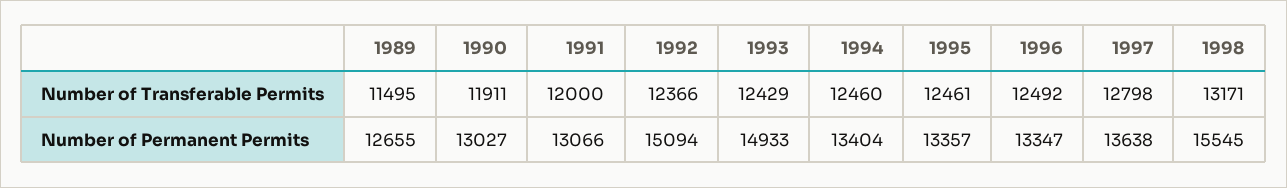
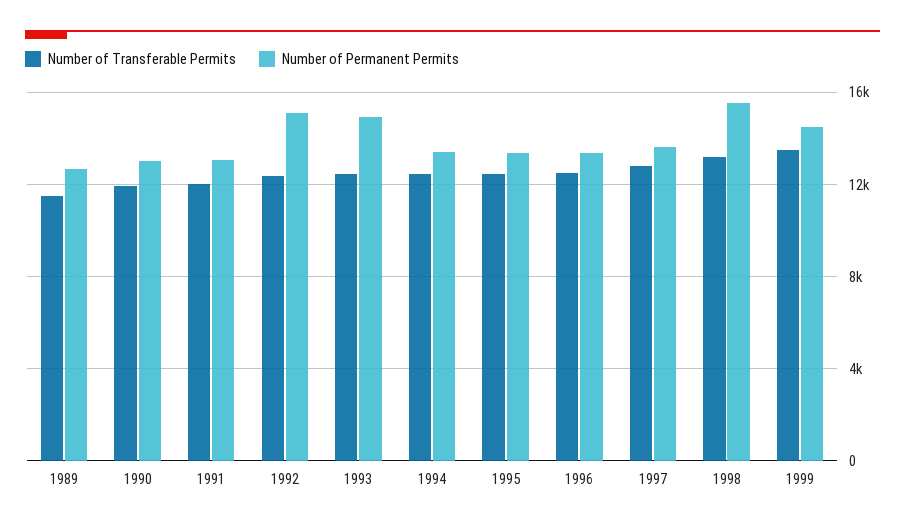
Number of Transferable Permits, 1999: none -> 13500
Number of Permanent Permits, 1999: none -> 14500

